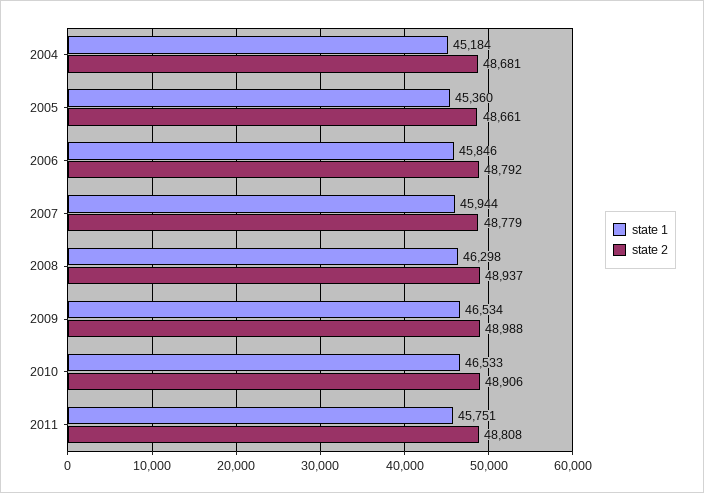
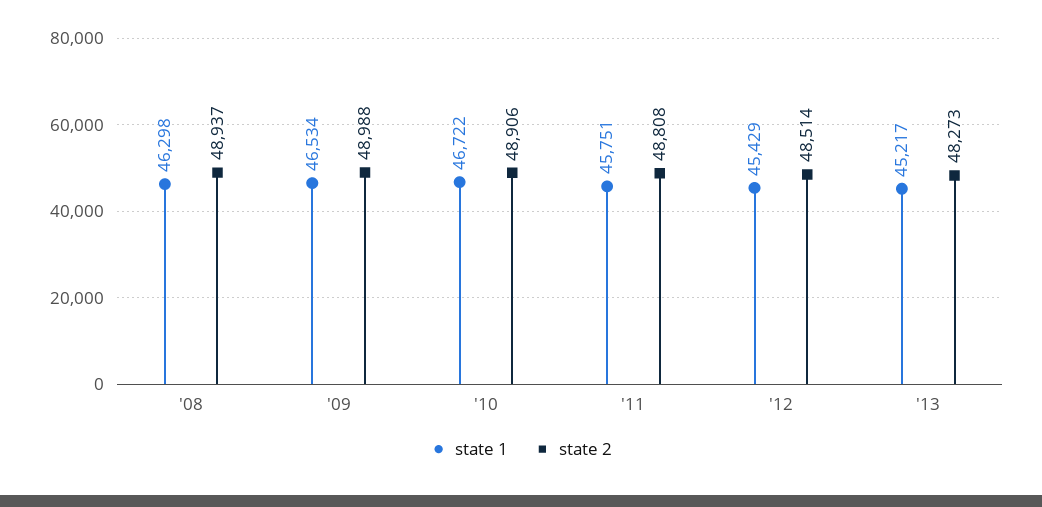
state 1, 2004: 45184 -> none
state 2, 2004: 48681 -> none
state 1, 2005: 45360 -> none
state 2, 2005: 48661 -> none
state 1, 2006: 45846 -> none
state 2, 2006: 48792 -> none
state 1, 2007: 45944 -> none
state 2, 2007: 48779 -> none
state 1, 2010: 46533 -> 46722
state 1, '12: none -> 45429
state 2, '12: none -> 48514
state 1, '13: none -> 45217
state 2, '13: none -> 48273

